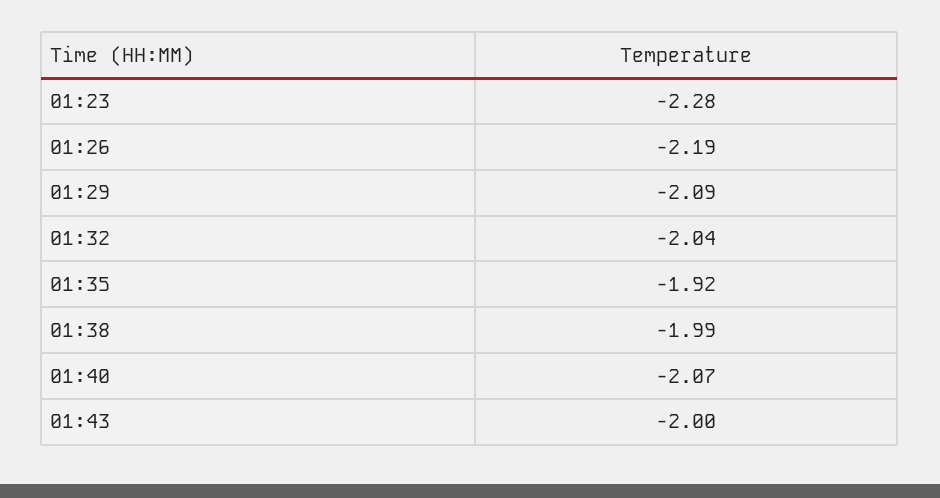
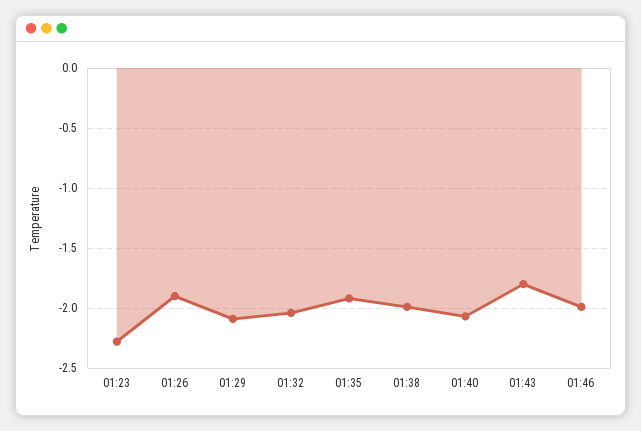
01:26: -2.19 -> -1.9
01:43: -2 -> -1.8
01:46: none -> -2

